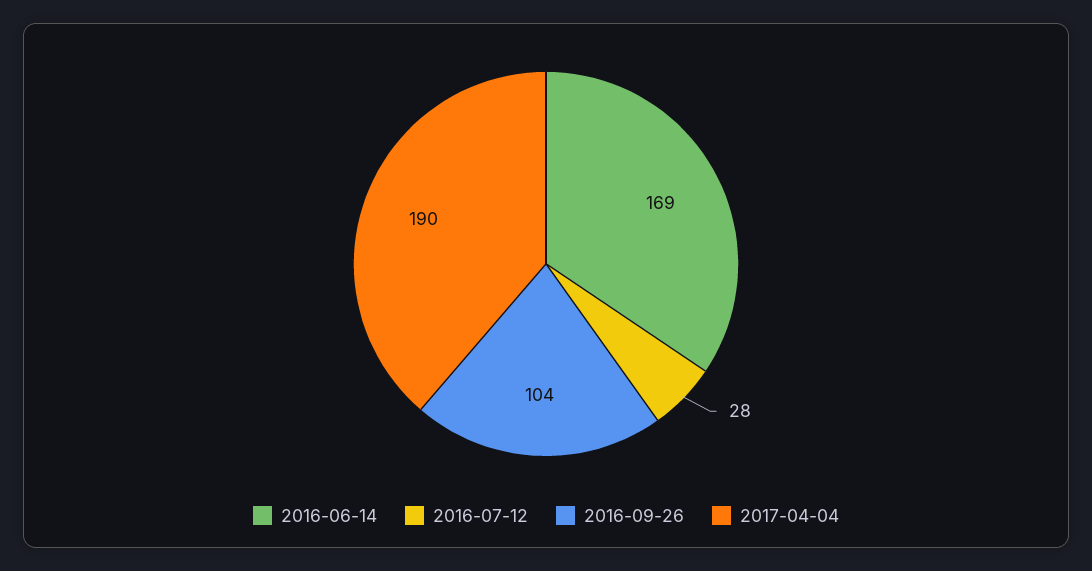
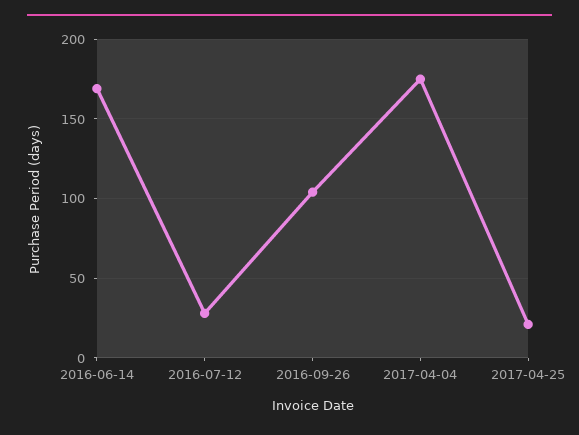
2017-04-04: 190 -> 175
2017-04-25: none -> 20

